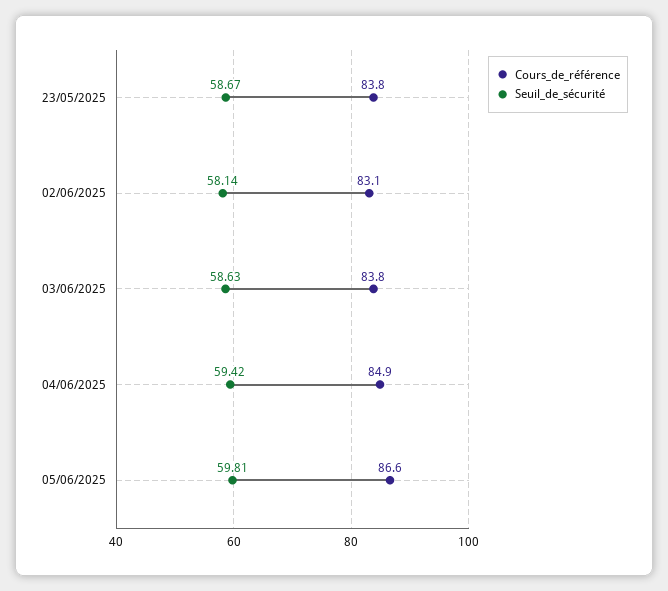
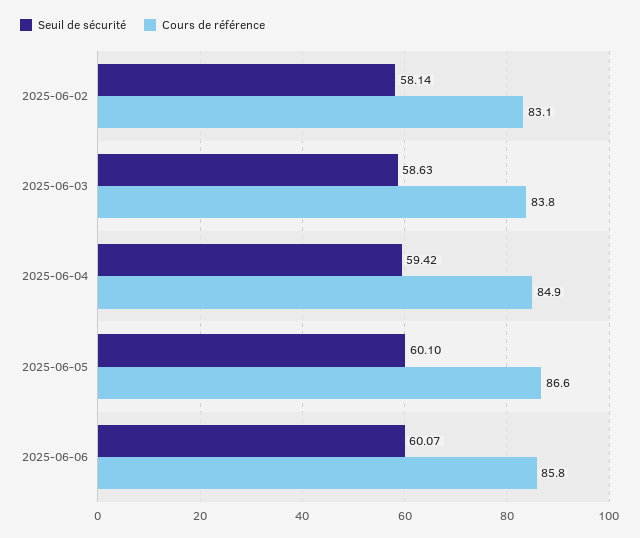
Cours_de_référence, 23/05/2025: 83.8 -> none
Seuil_de_sécurité, 23/05/2025: 58.67 -> none
Seuil_de_sécurité, 05/06/2025: 59.81 -> 60.1
Seuil_de_sécurité, 2025-06-06: none -> 60.07
Cours_de_référence, 2025-06-06: none -> 85.8

